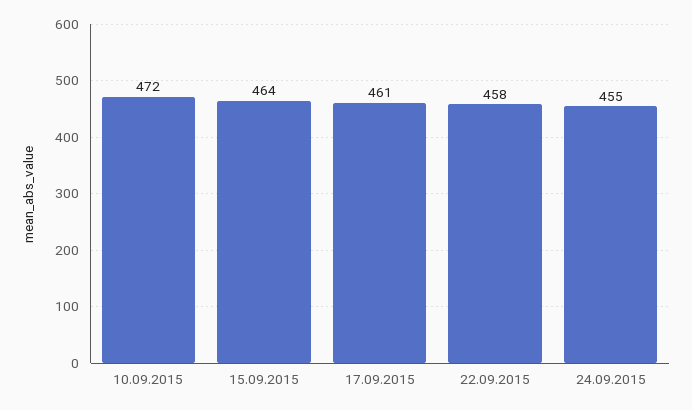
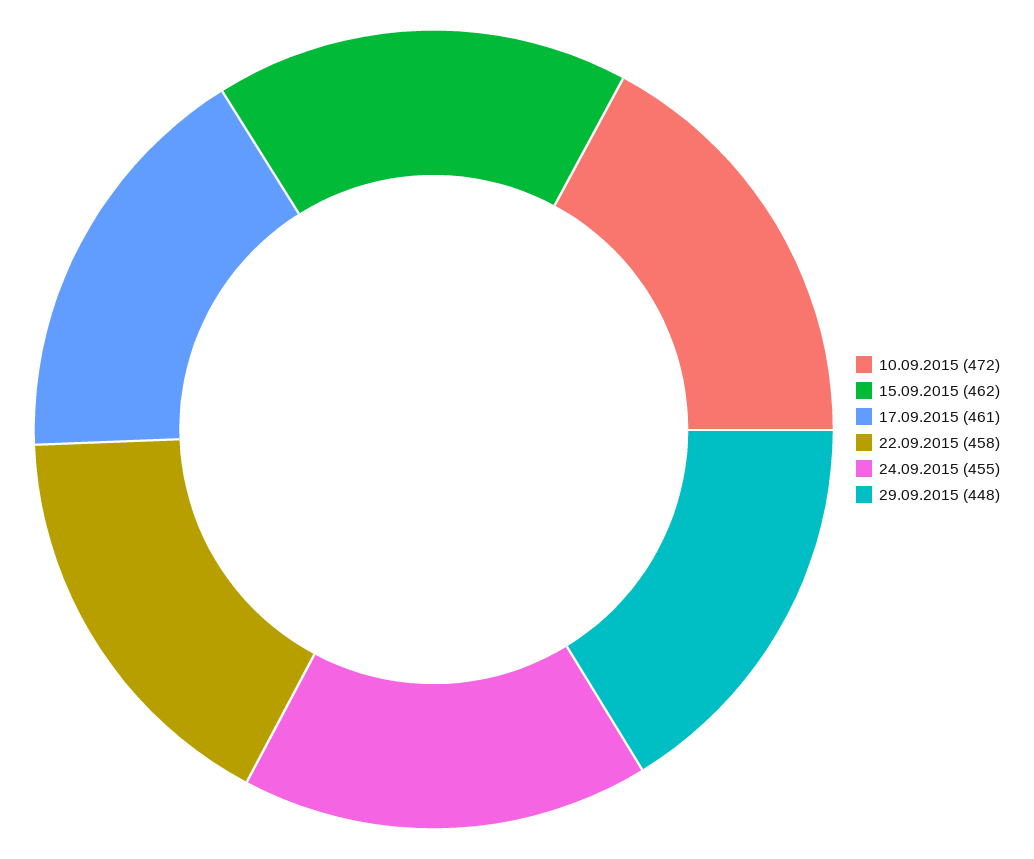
15.09.2015: 464 -> 462
29.09.2015: none -> 448

